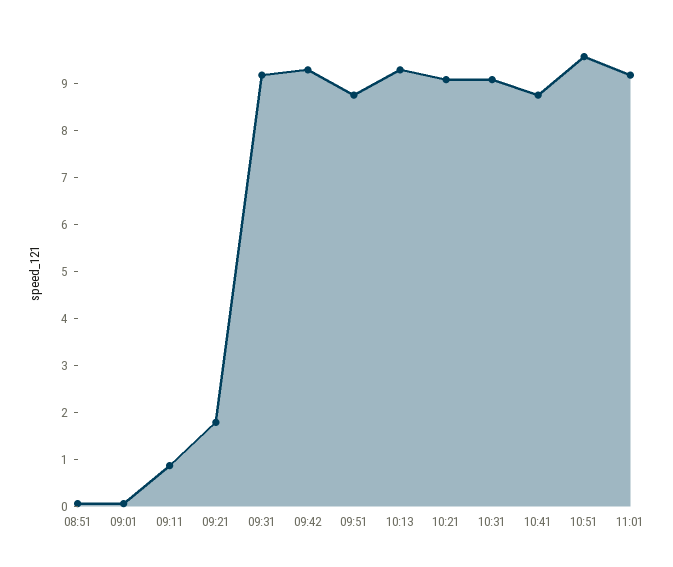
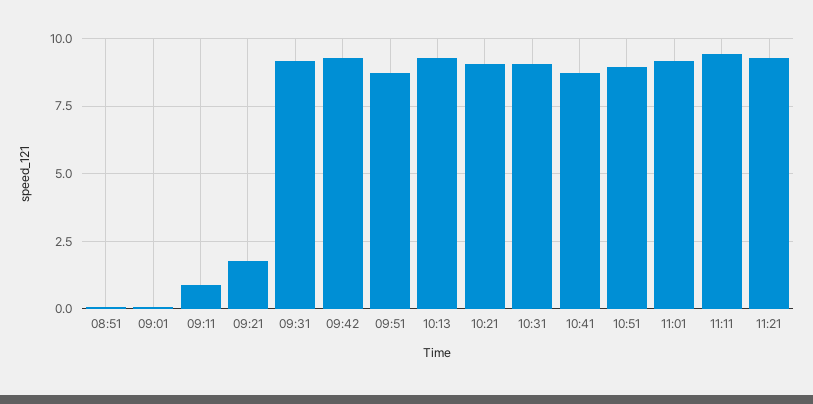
10:51: 9.6 -> 9
11:11: none -> 9.5
11:21: none -> 9.25

